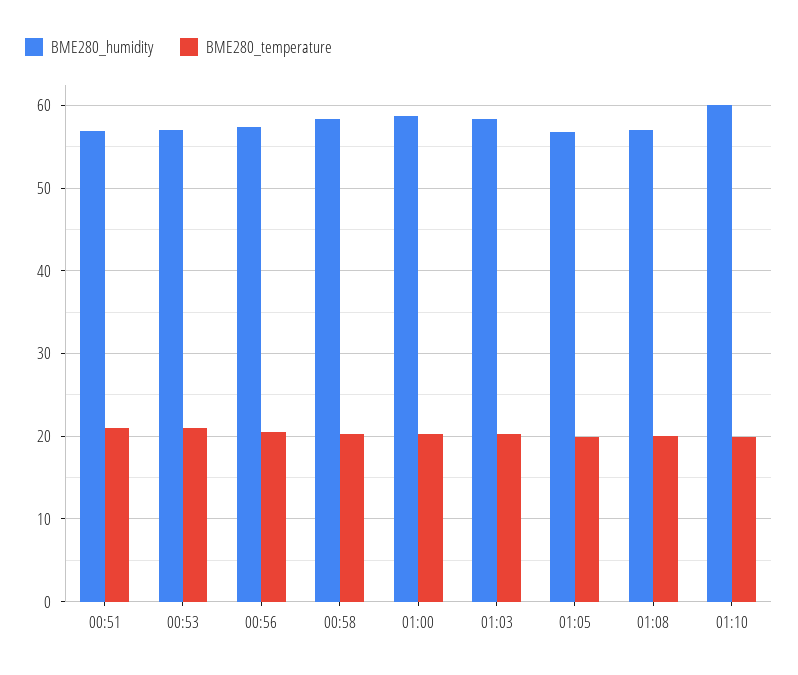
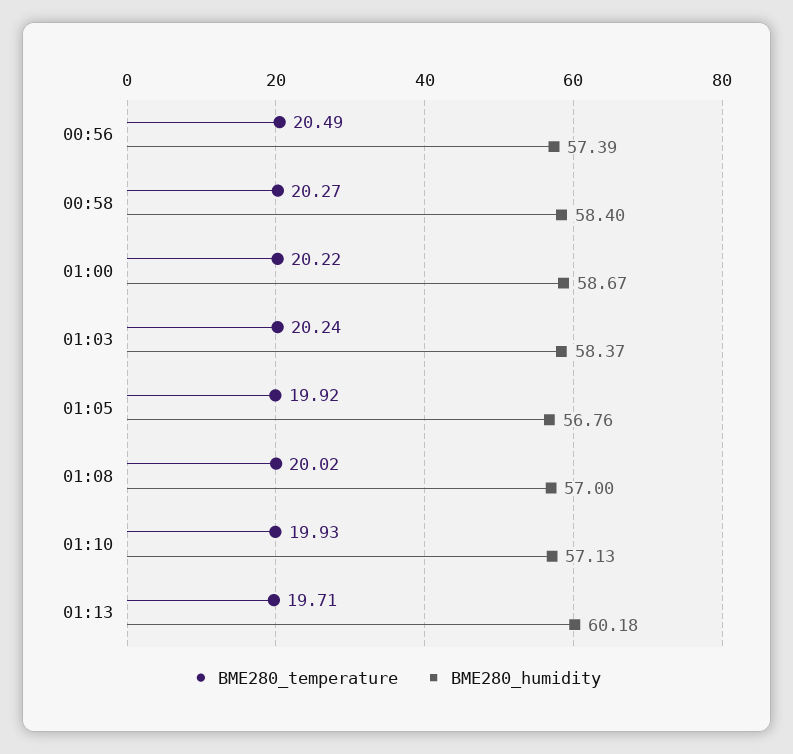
BME280_humidity, 00:51: 57 -> none
BME280_temperature, 00:51: 21 -> none
BME280_humidity, 00:53: 57 -> none
BME280_temperature, 00:53: 21 -> none
BME280_humidity, 01:10: 60 -> 57.13
BME280_temperature, 01:13: none -> 19.71
BME280_humidity, 01:13: none -> 60.18

